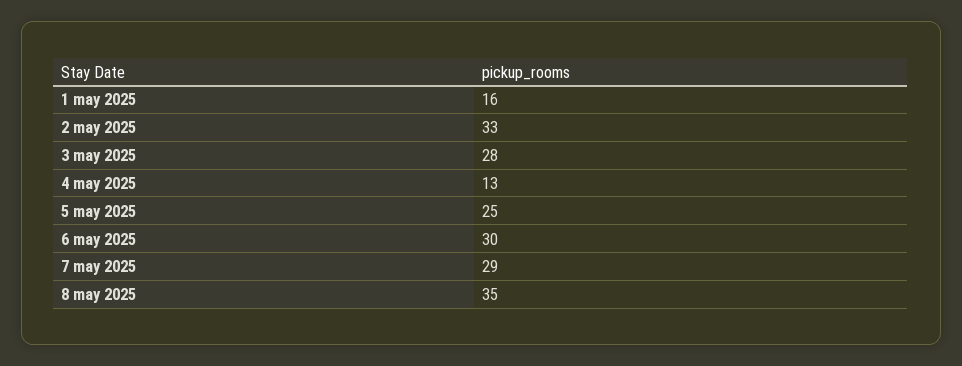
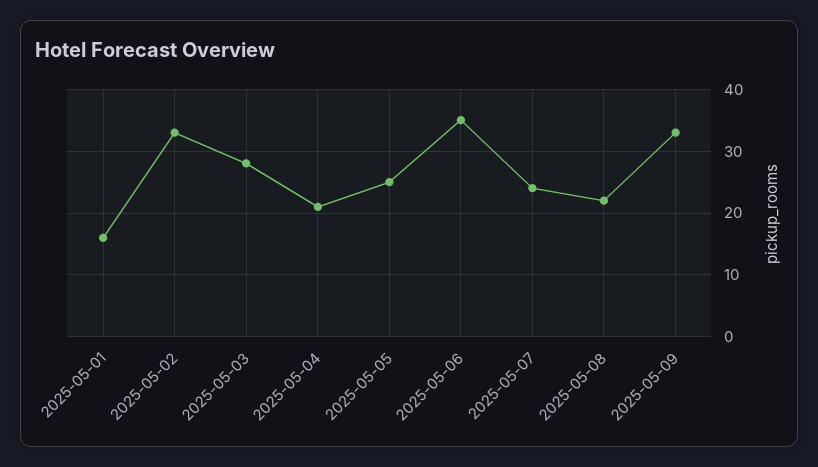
4 may 2025: 13 -> 21
6 may 2025: 30 -> 35
7 may 2025: 29 -> 24
8 may 2025: 35 -> 22
2025-05-09: none -> 33

